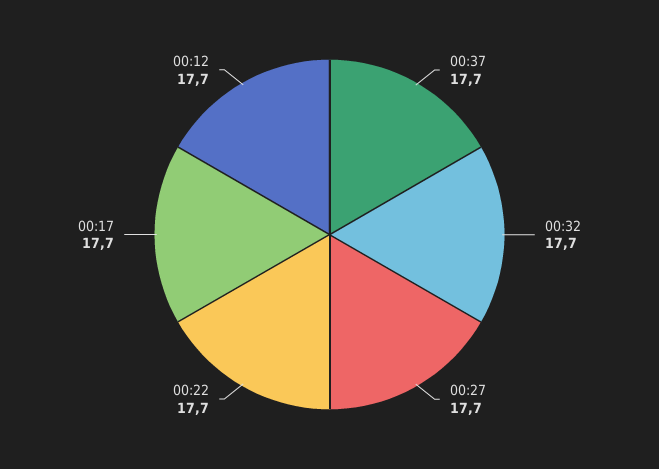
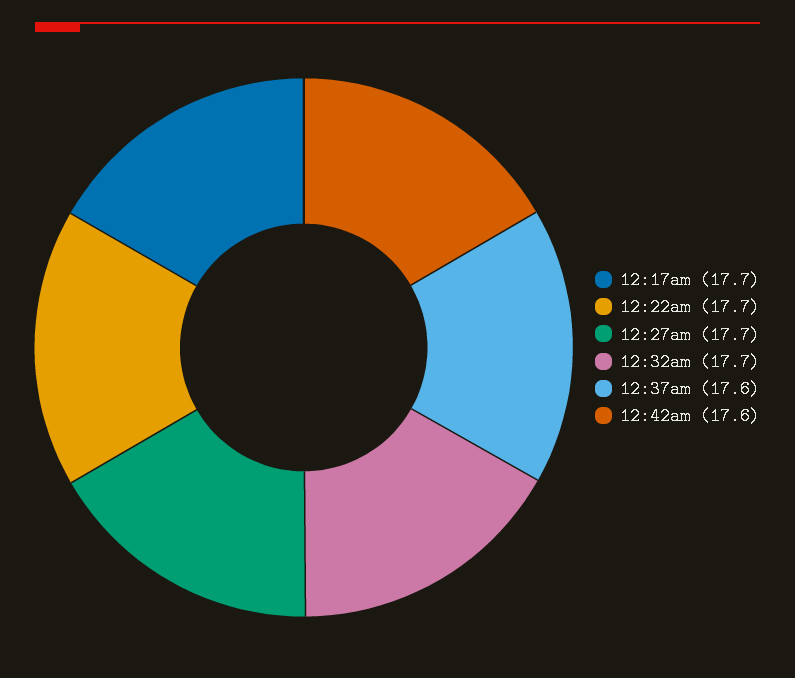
00:37: 17.7 -> 17.6
00:12: 17.7 -> none
12:42am: none -> 17.6

